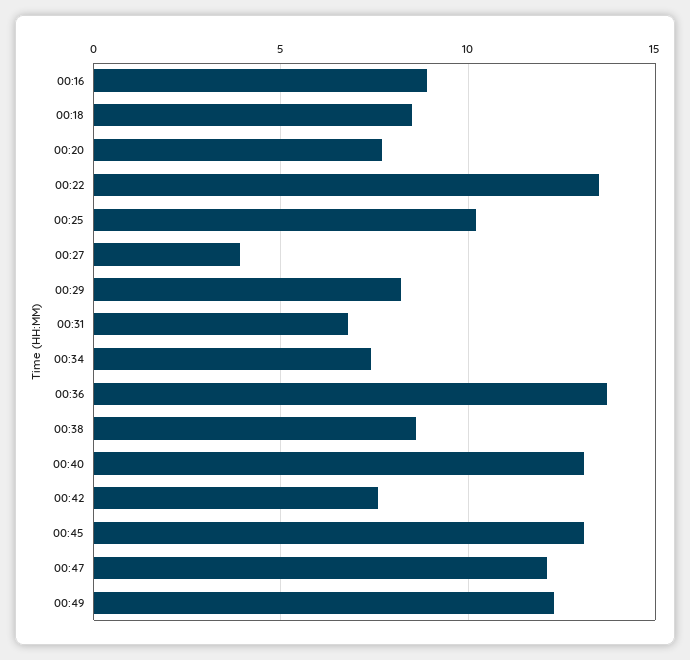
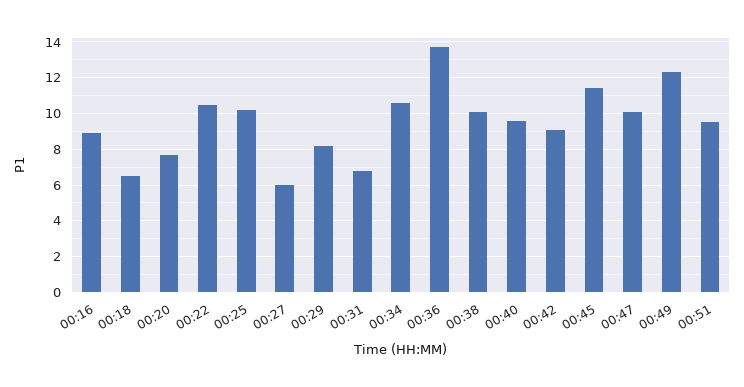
00:18: 8.5 -> 6.5
00:22: 13.5 -> 10.5
00:27: 4 -> 6
00:34: 7.5 -> 10.5
00:38: 8.5 -> 10
00:40: 13 -> 9.5
00:42: 7.5 -> 9
00:45: 13 -> 11.5
00:47: 12 -> 10
00:51: none -> 9.5

